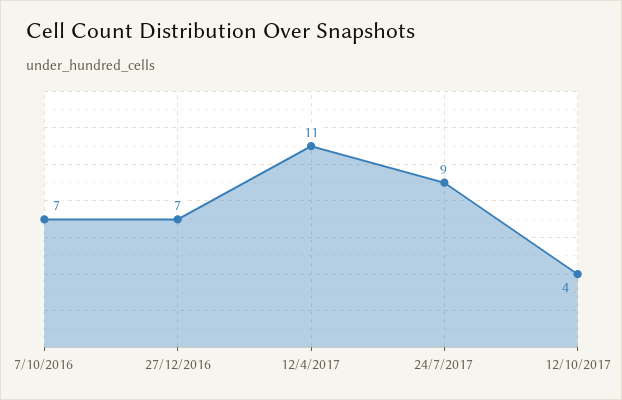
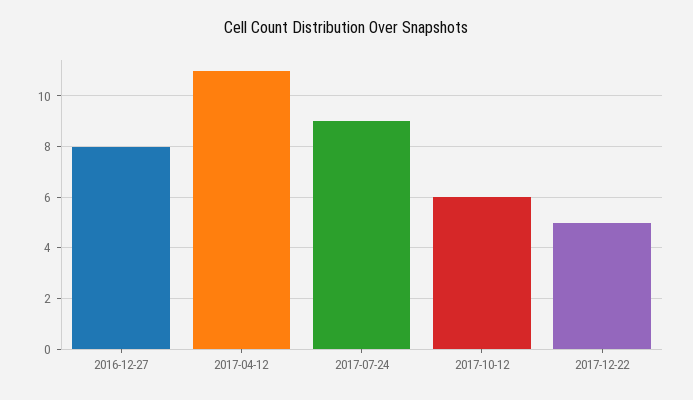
7/10/2016: 7 -> none
27/12/2016: 7 -> 8
12/10/2017: 4 -> 6
2017-12-22: none -> 5

